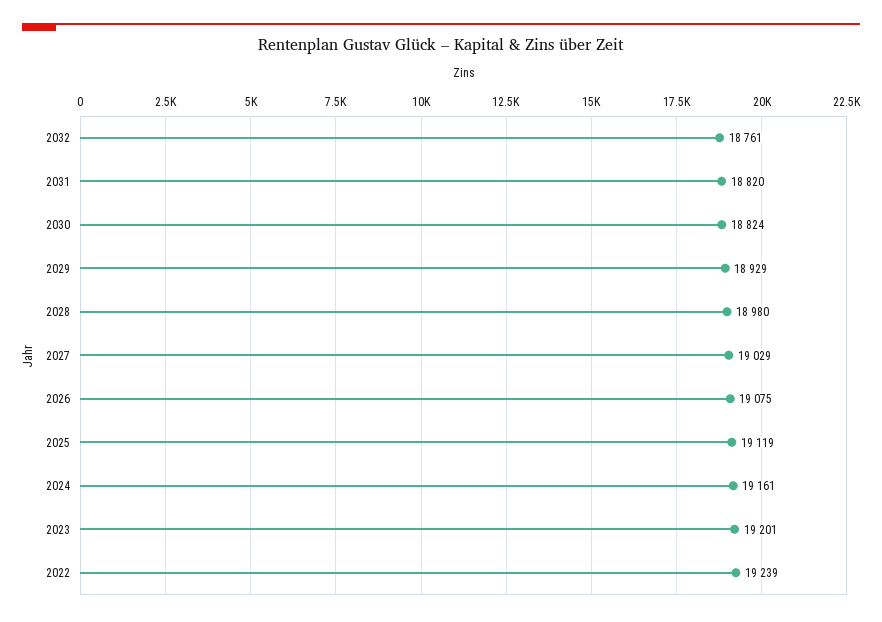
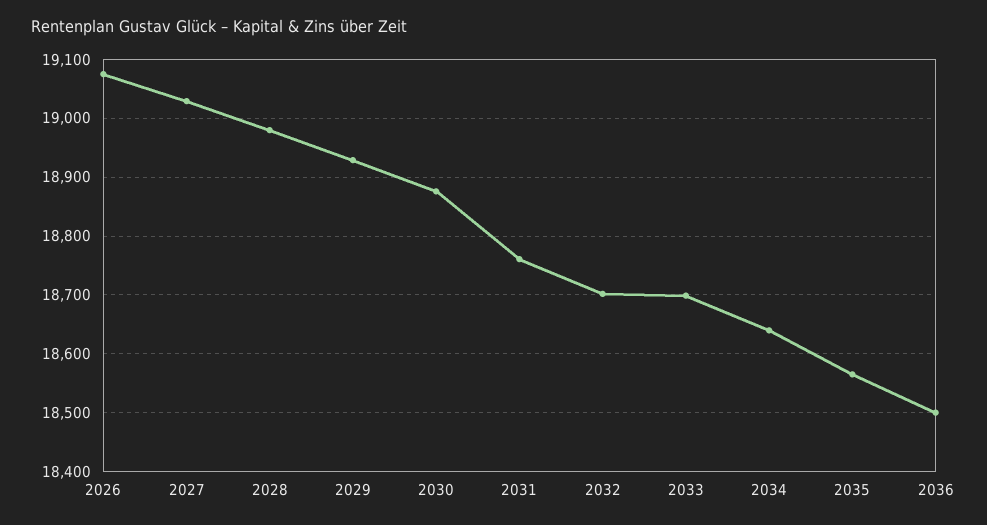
2032: 18761 -> 18700
2031: 18820 -> 18760
2030: 18824 -> 18880
2025: 19119 -> none
2024: 19161 -> none
2023: 19201 -> none
2022: 19239 -> none
2033: none -> 18700
2034: none -> 18640
2035: none -> 18560
2036: none -> 18500

